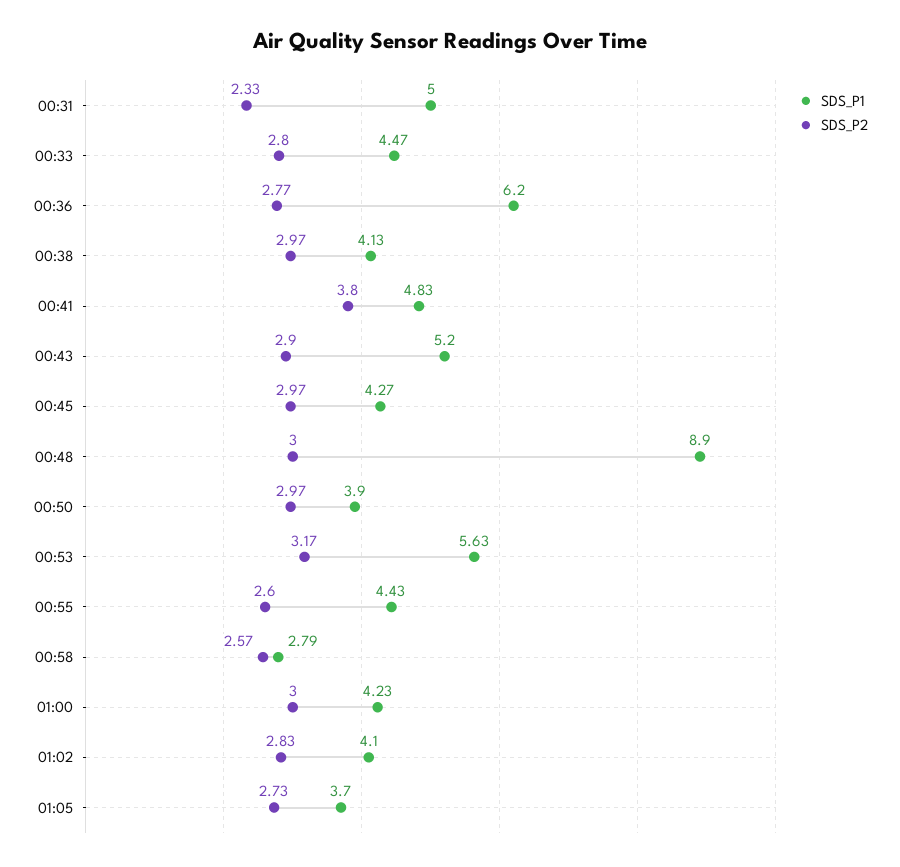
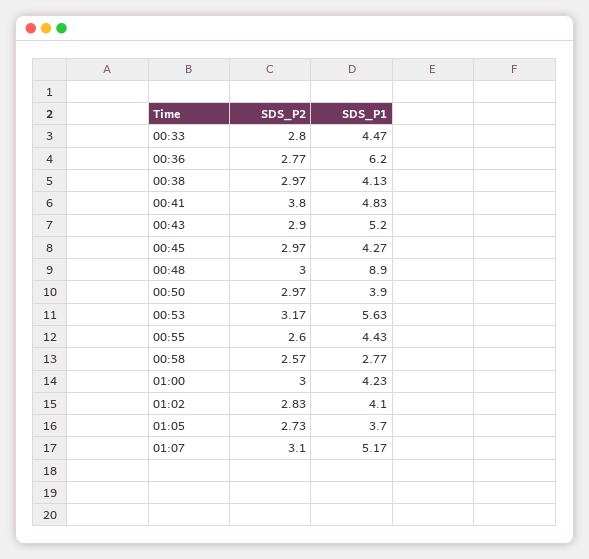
SDS_P1, 00:31: 5 -> none
SDS_P2, 00:31: 2.33 -> none
SDS_P1, 00:58: 2.79 -> 2.77
SDS_P2, 01:07: none -> 3.1
SDS_P1, 01:07: none -> 5.17

